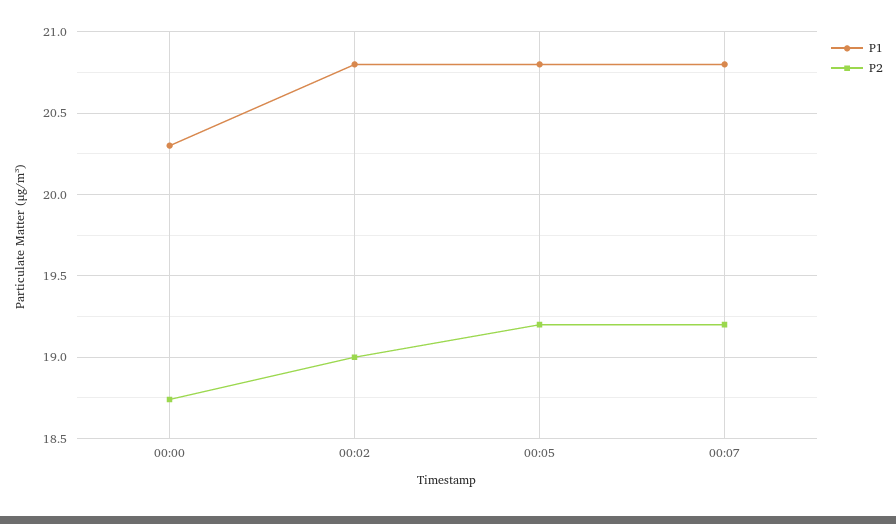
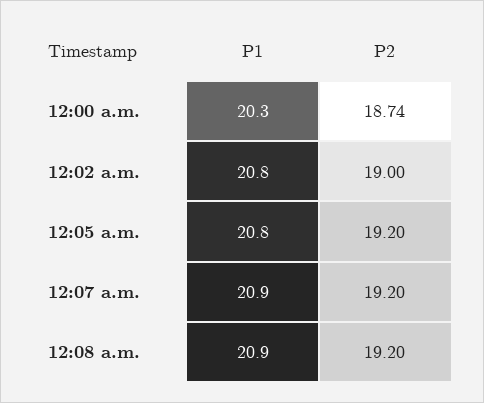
P1, 00:07: 20.8 -> 20.9
P1, 12:08 a.m.: none -> 20.9
P2, 12:08 a.m.: none -> 19.2

